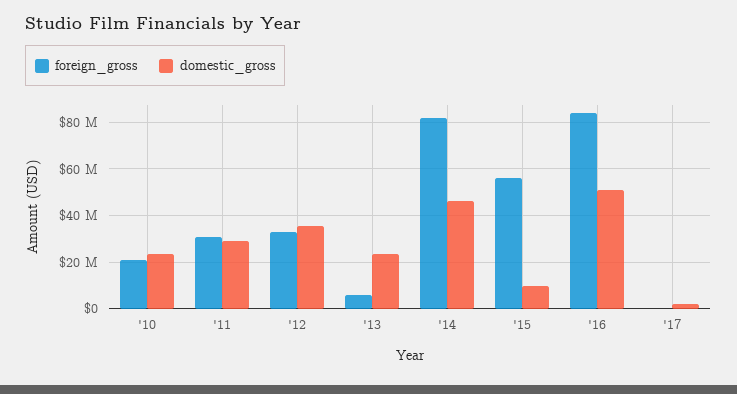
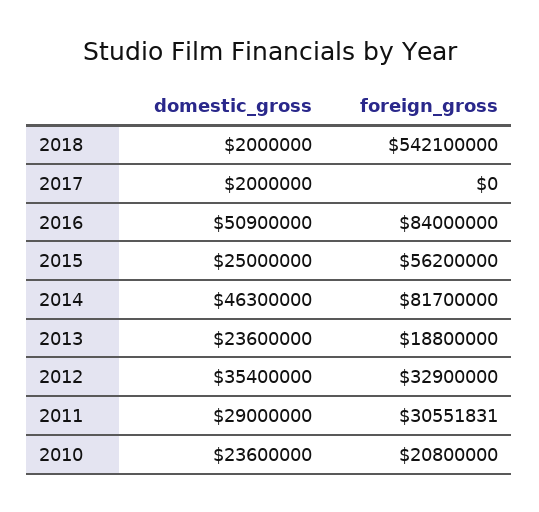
foreign_gross, '13: 5000000 -> 18800000
domestic_gross, '15: 10000000 -> 25000000
domestic_gross, 2018: none -> 2000000
foreign_gross, 2018: none -> 542100000

